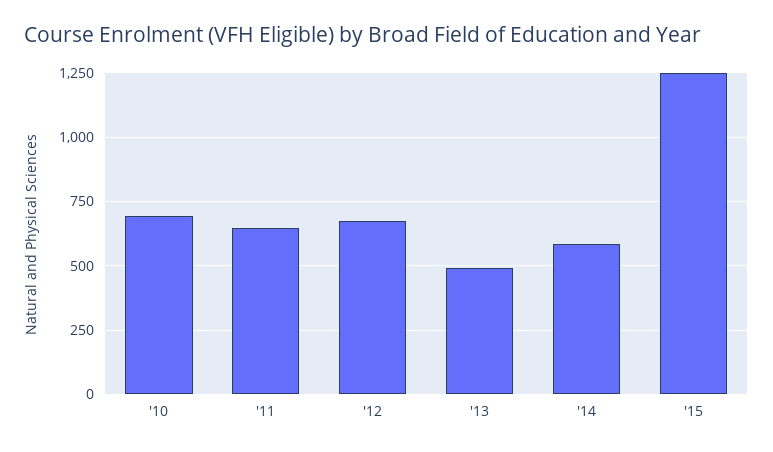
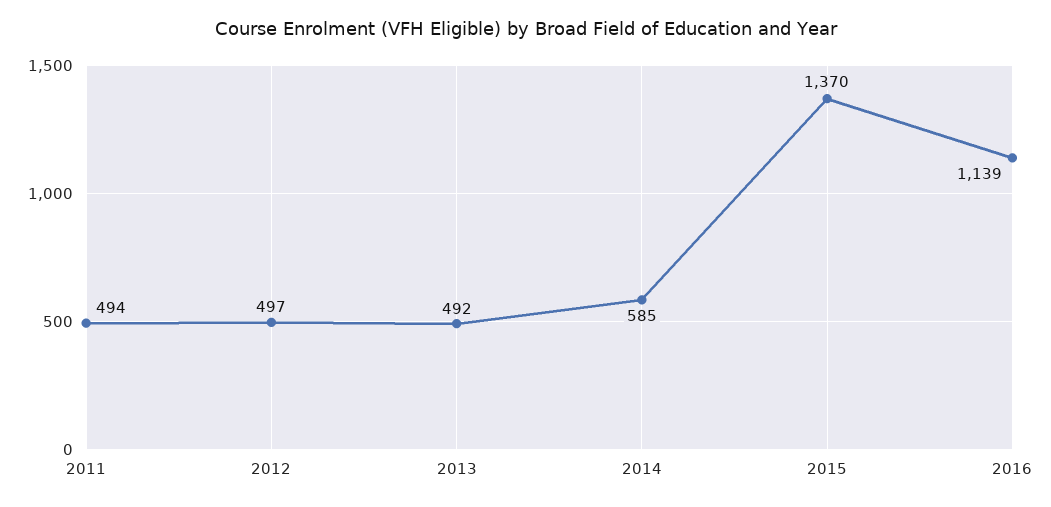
'10: 700 -> none
'11: 650 -> 494
'12: 675 -> 497
'15: 1250 -> 1370
2016: none -> 1139

